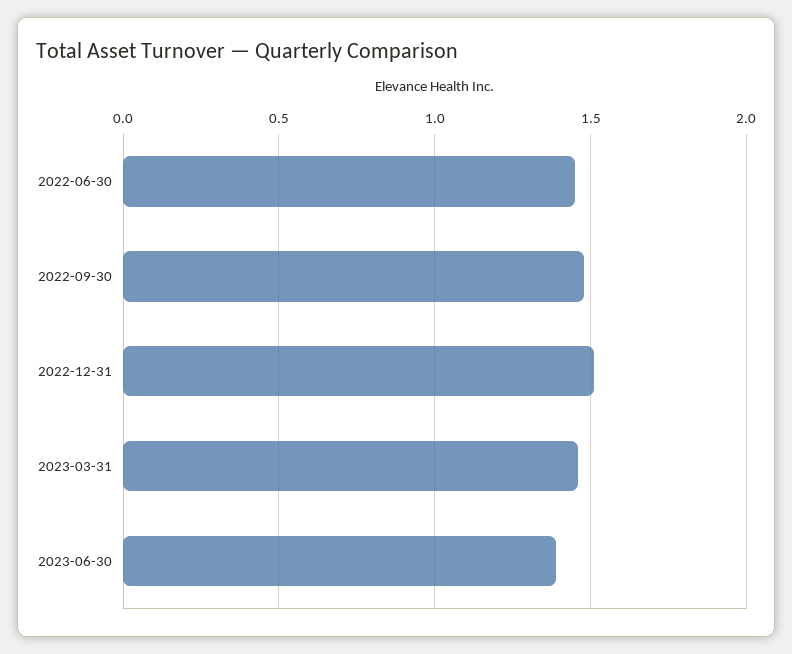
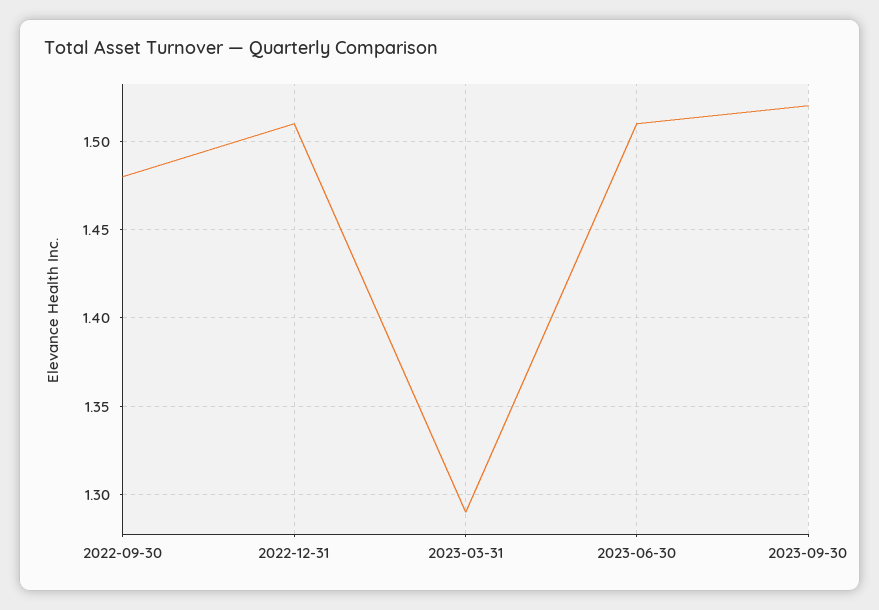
2022-06-30: 1.45 -> none
2023-03-31: 1.45 -> 1.29
2023-06-30: 1.4 -> 1.51
2023-09-30: none -> 1.52

